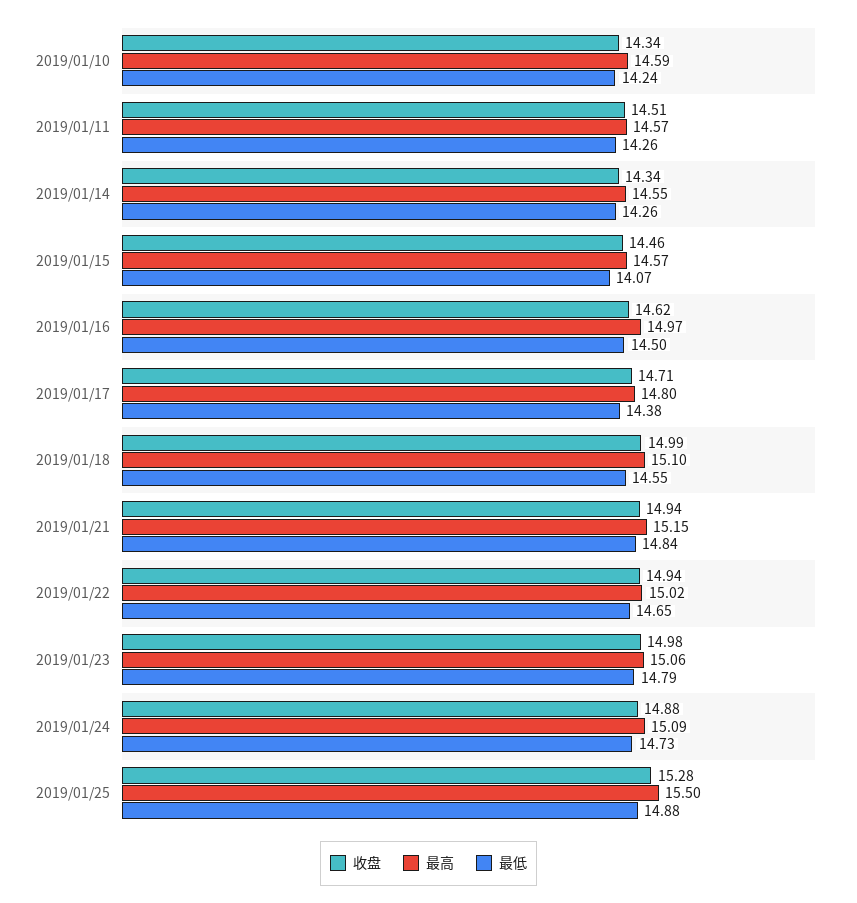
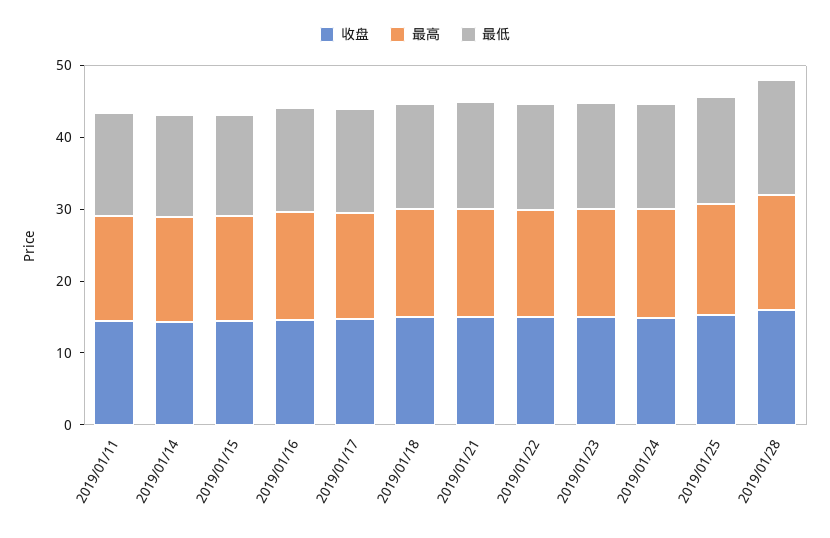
收盘, 2019/01/10: 14.34 -> none
最高, 2019/01/10: 14.59 -> none
最低, 2019/01/10: 14.24 -> none
收盘, 2019/01/28: none -> 16
最高, 2019/01/28: none -> 16
最低, 2019/01/28: none -> 16

